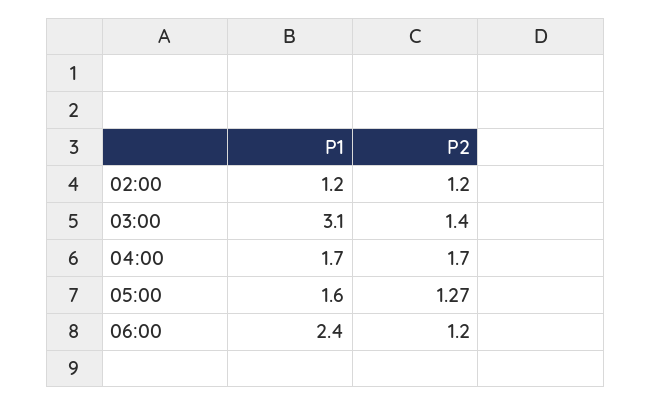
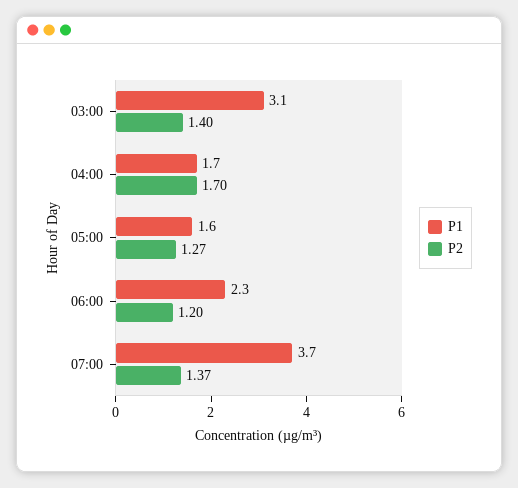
P1, 02:00: 1.2 -> none
P2, 02:00: 1.2 -> none
P1, 06:00: 2.4 -> 2.3
P1, 07:00: none -> 3.7
P2, 07:00: none -> 1.37

